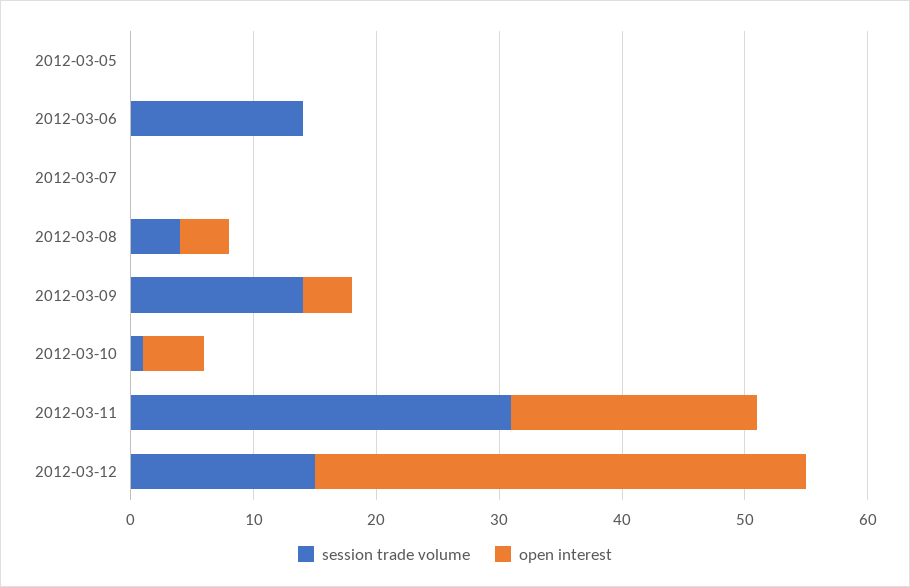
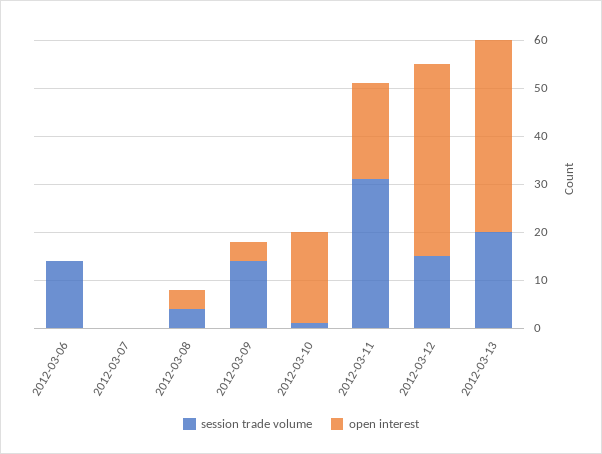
session trade volume, 2012-03-05: 0 -> none
open interest, 2012-03-05: 0 -> none
open interest, 2012-03-10: 5 -> 20
session trade volume, 2012-03-13: none -> 20
open interest, 2012-03-13: none -> 40

